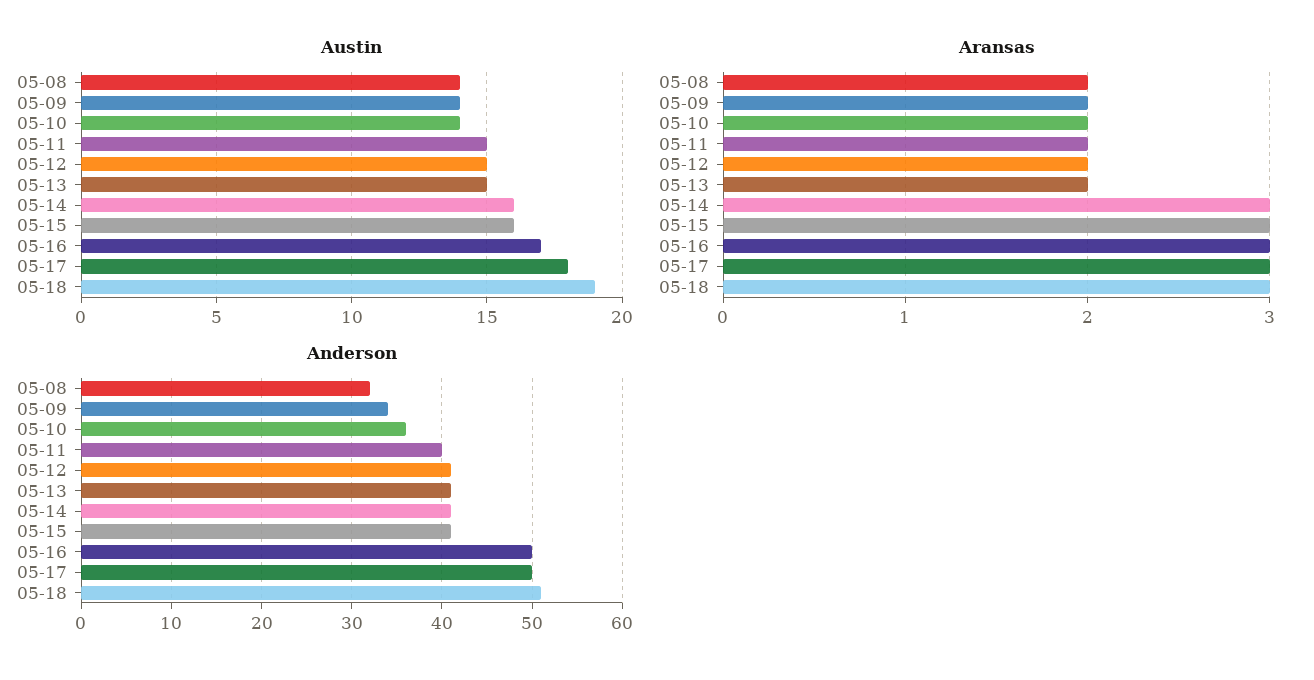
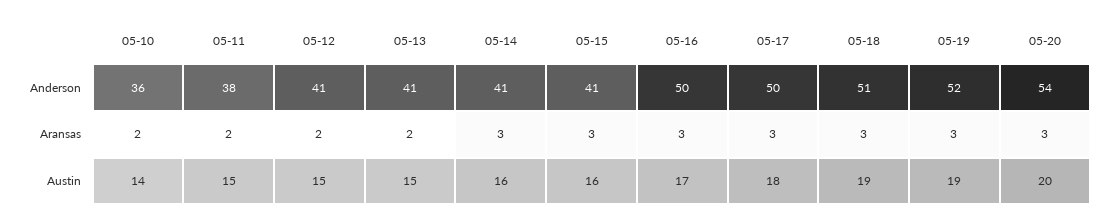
Austin, 05-08: 14 -> none
Austin, 05-09: 14 -> none
Aransas, 05-08: 2 -> none
Aransas, 05-09: 2 -> none
Anderson, 05-08: 32 -> none
Anderson, 05-09: 34 -> none
Anderson, 05-11: 40 -> 38
Anderson, 05-19: none -> 52
Anderson, 05-20: none -> 54
Aransas, 05-19: none -> 3
Aransas, 05-20: none -> 3
Austin, 05-19: none -> 19
Austin, 05-20: none -> 20

